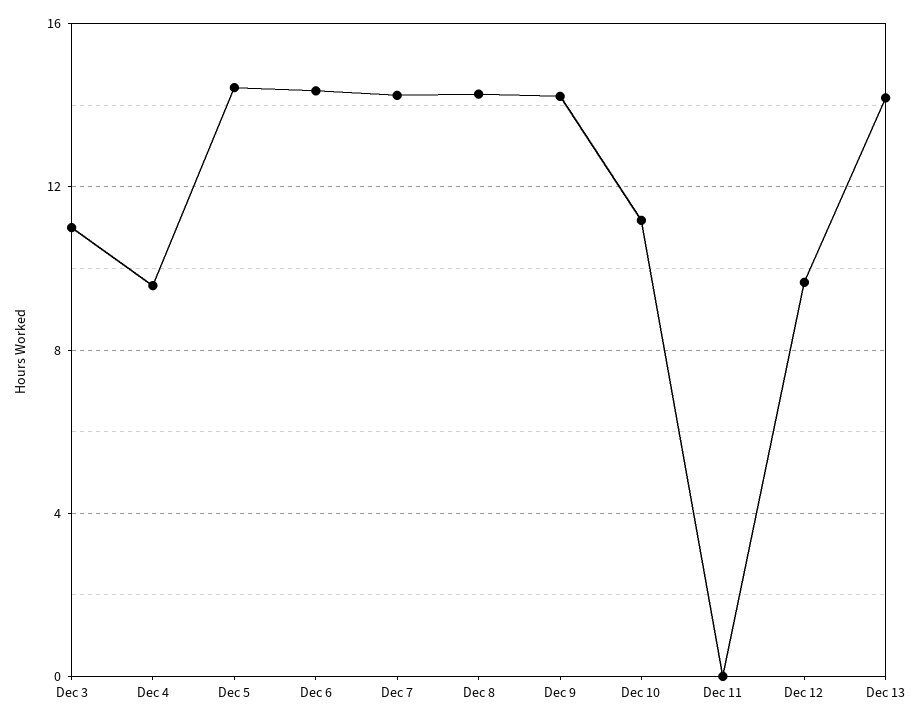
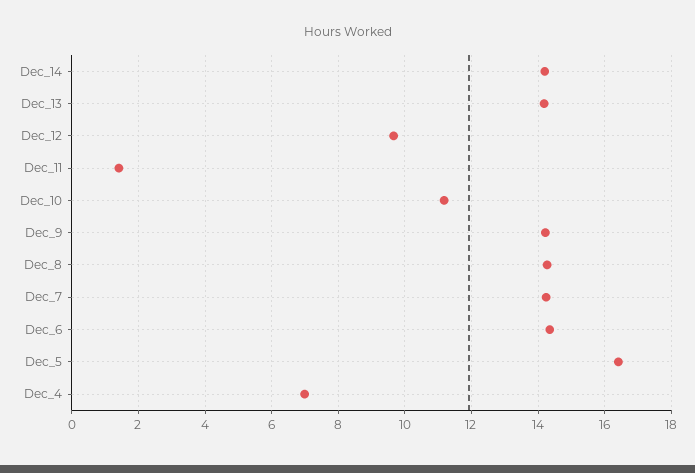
Dec 3: 11 -> none
Dec 4: 9.5 -> 7
Dec 5: 14.5 -> 16.4
Dec 11: 0 -> 1.4
Dec_14: none -> 14.2

